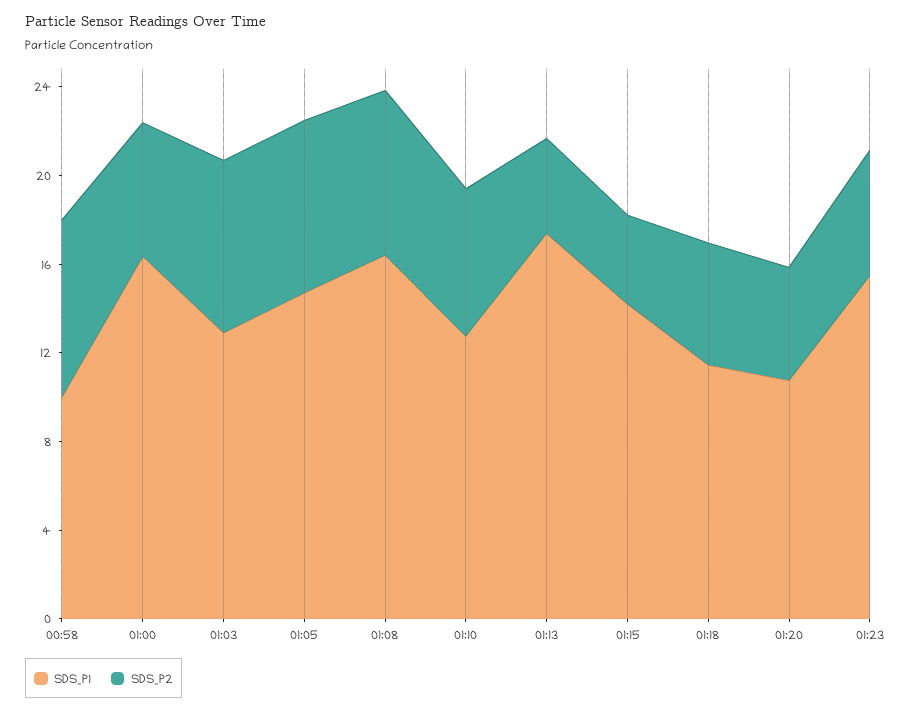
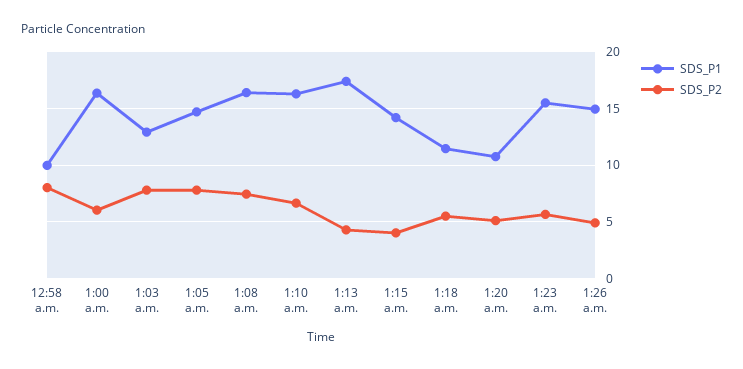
SDS_P1, 01:10: 13 -> 16
SDS_P1, 1:26 a.m.: none -> 15
SDS_P2, 1:26 a.m.: none -> 5

